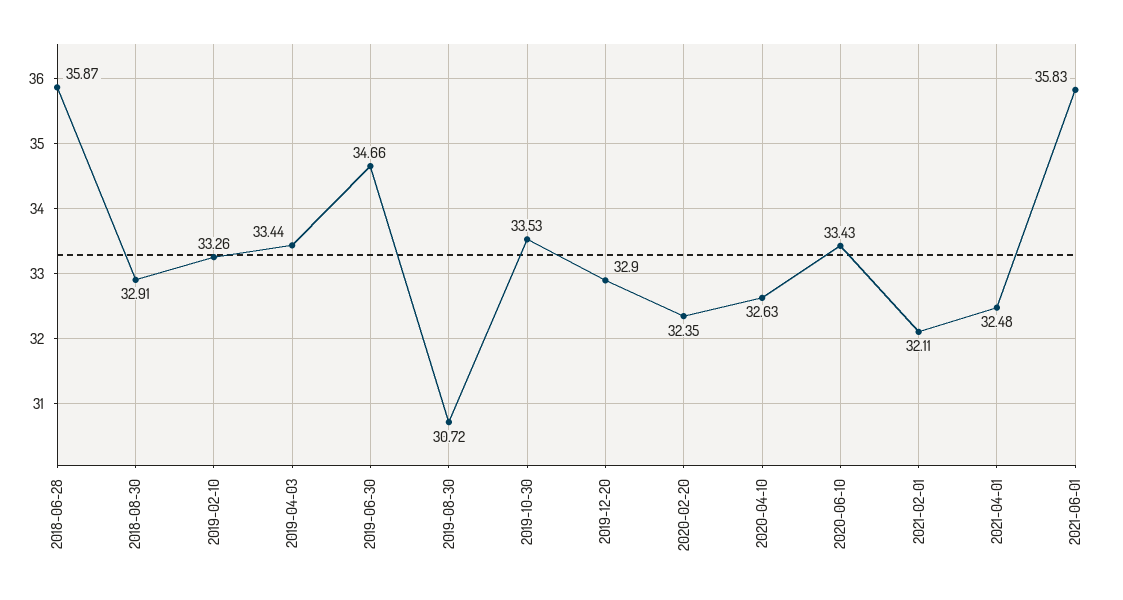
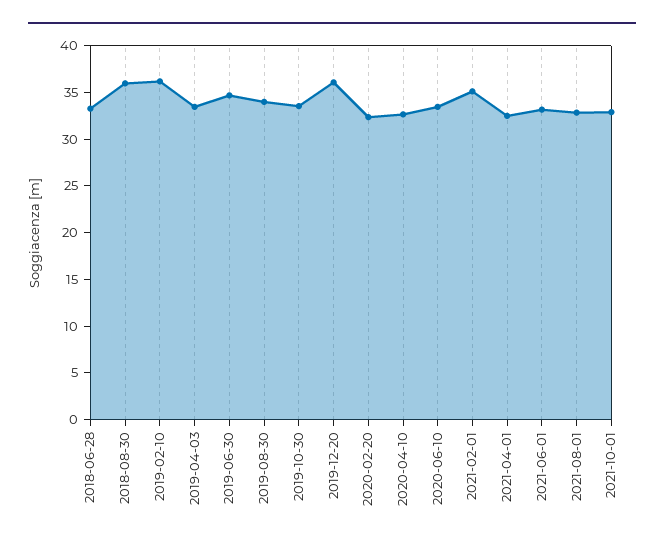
2018-06-28: 35.87 -> 33
2018-08-30: 32.91 -> 36
2019-02-10: 33.26 -> 36
2019-08-30: 30.72 -> 34
2019-12-20: 32.9 -> 36
2021-02-01: 32.11 -> 35
2021-06-01: 35.83 -> 33
2021-08-01: none -> 33
2021-10-01: none -> 33

